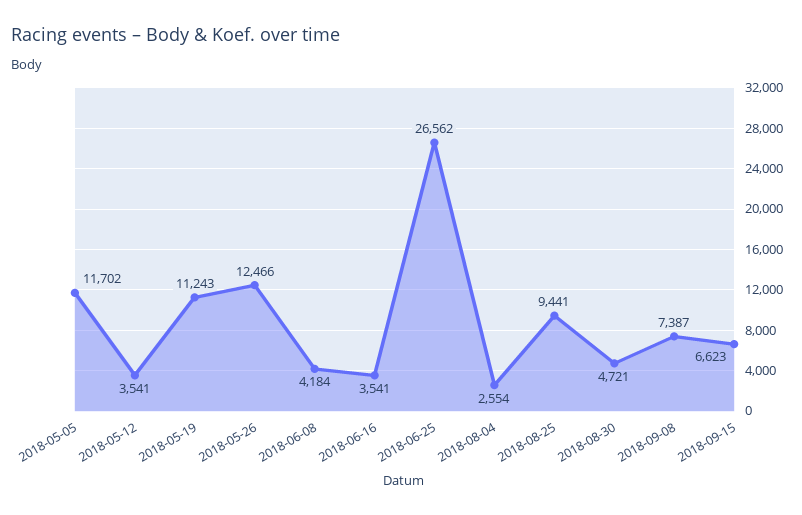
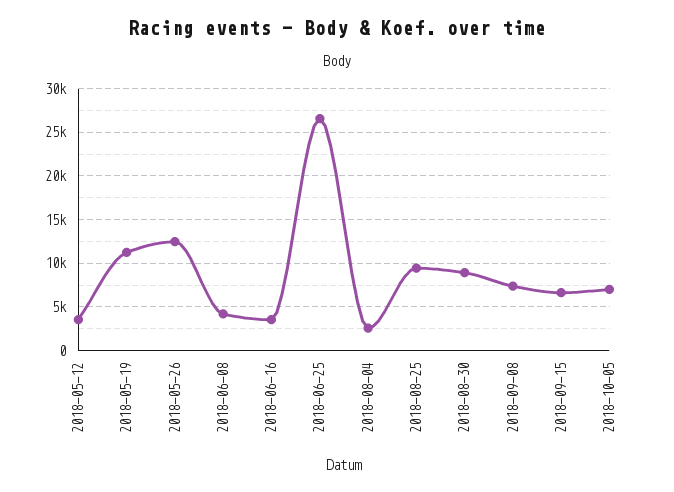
2018-05-05: 11702 -> none
2018-08-30: 4721 -> 9000
2018-10-05: none -> 7000

